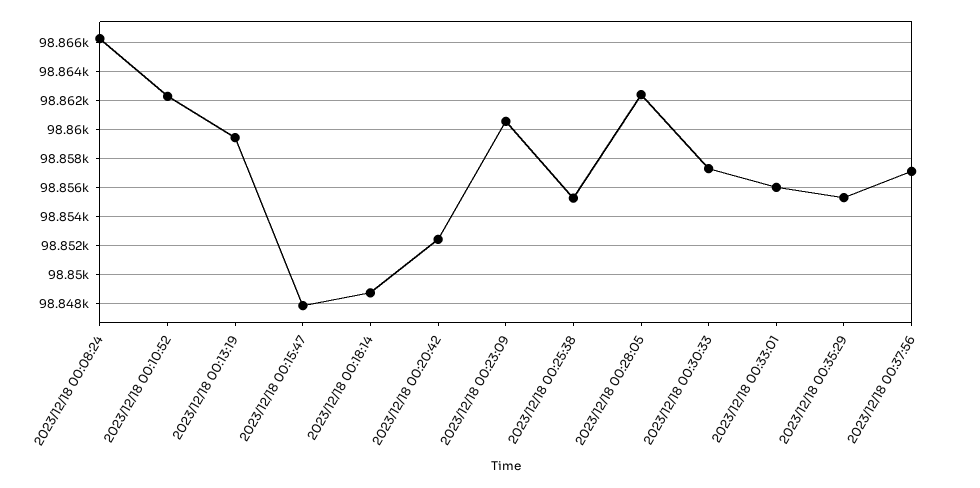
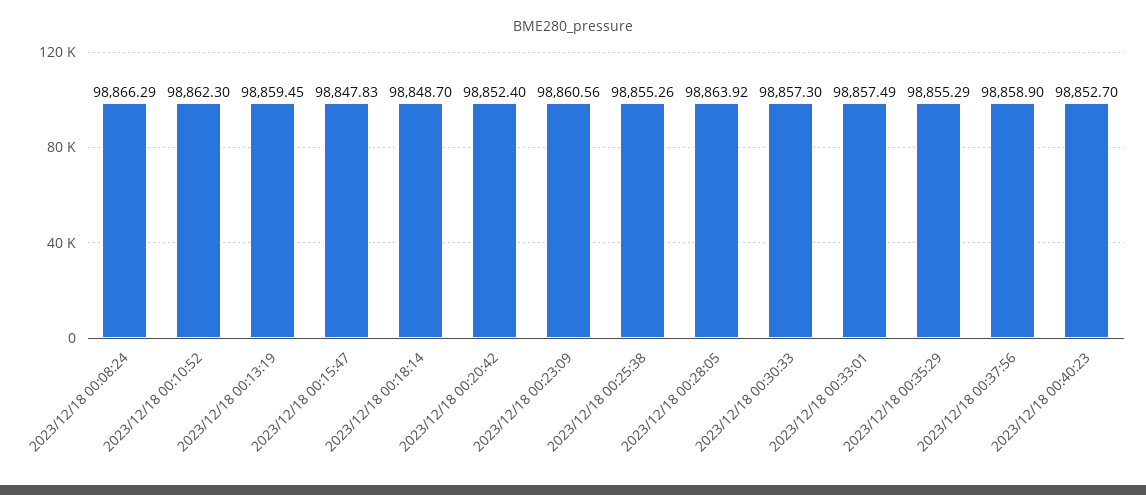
2023/12/18 00:28:05: 98862.5 -> 98863.92
2023/12/18 00:33:01: 98856 -> 98857.49
2023/12/18 00:37:56: 98857 -> 98858.9
2023/12/18 00:40:23: none -> 98852.7

